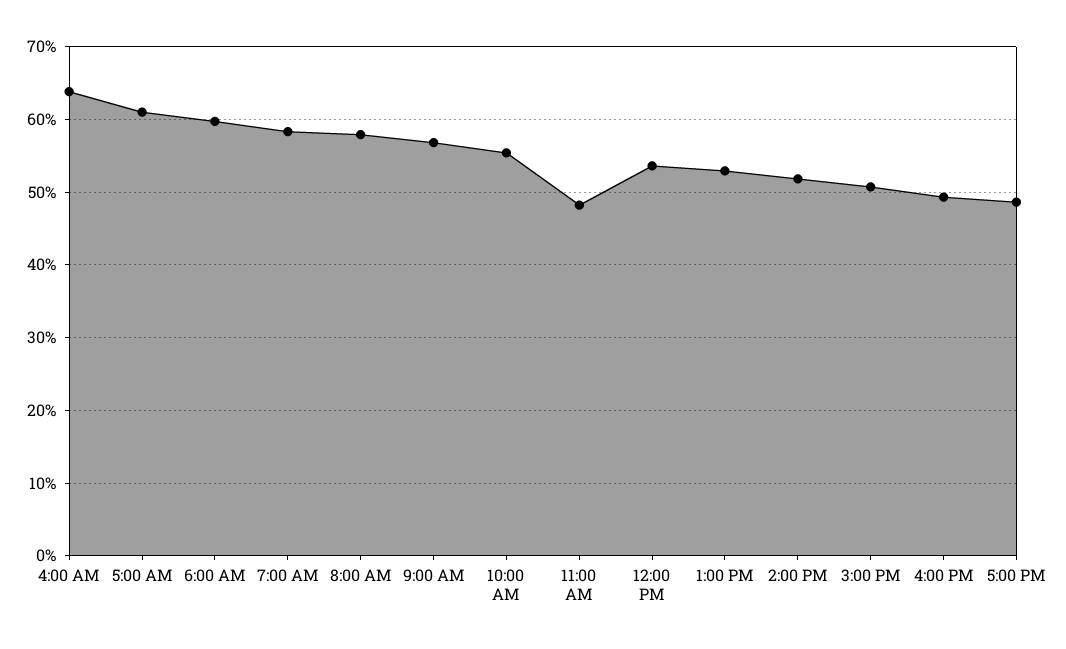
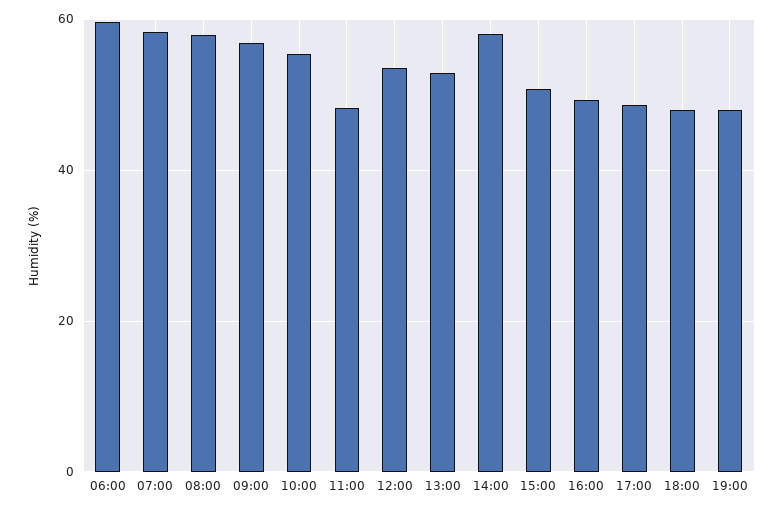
4:00 AM: 64 -> none
5:00 AM: 61 -> none
2:00 PM: 52 -> 58
18:00: none -> 48
19:00: none -> 48

